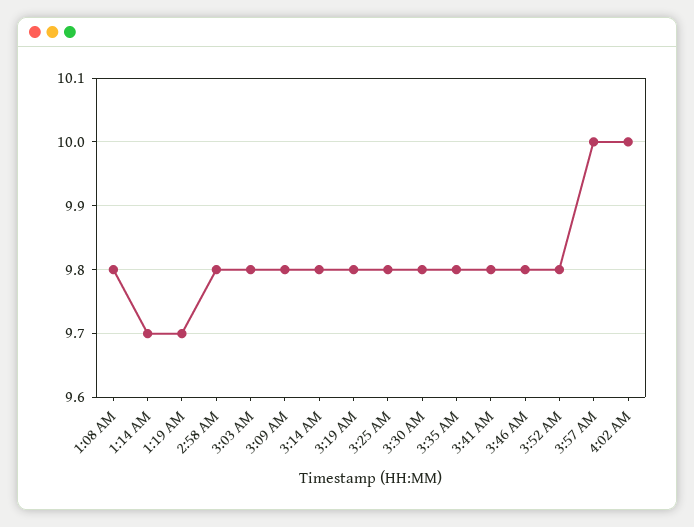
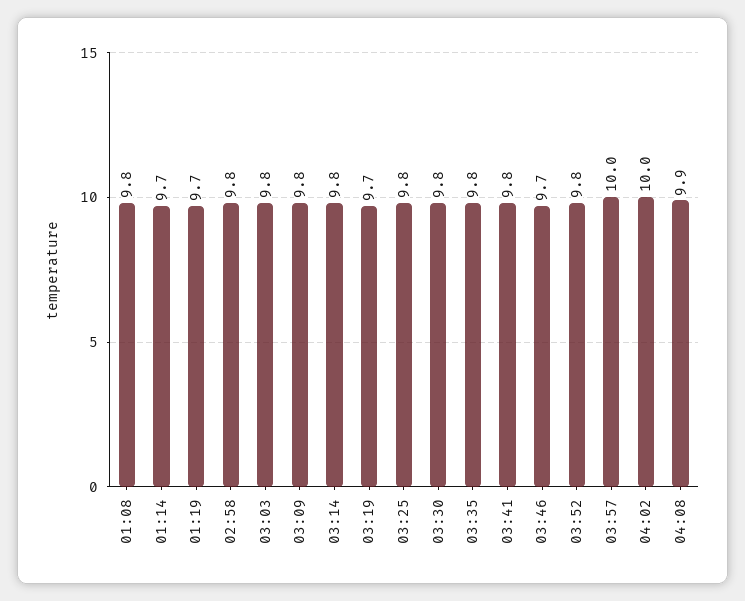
3:19 AM: 9.8 -> 9.7
3:46 AM: 9.8 -> 9.7
04:08: none -> 9.9

